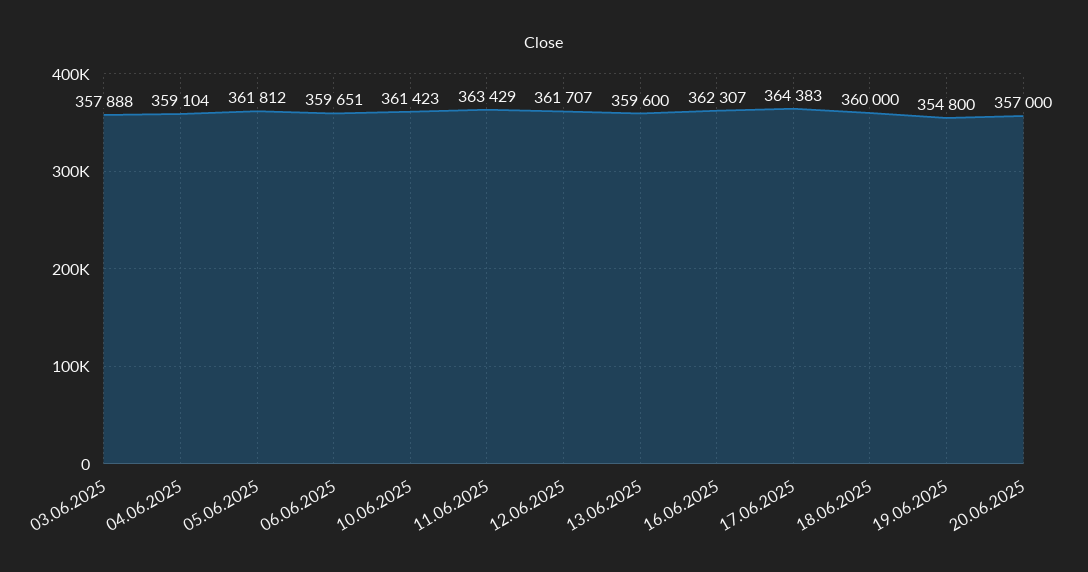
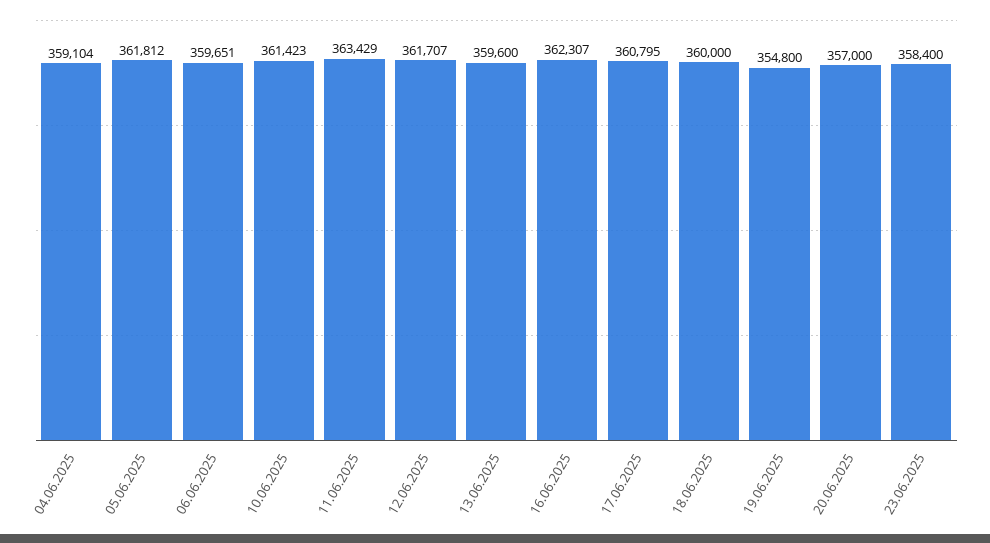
03.06.2025: 357888 -> none
17.06.2025: 364383 -> 360795
23.06.2025: none -> 358400

